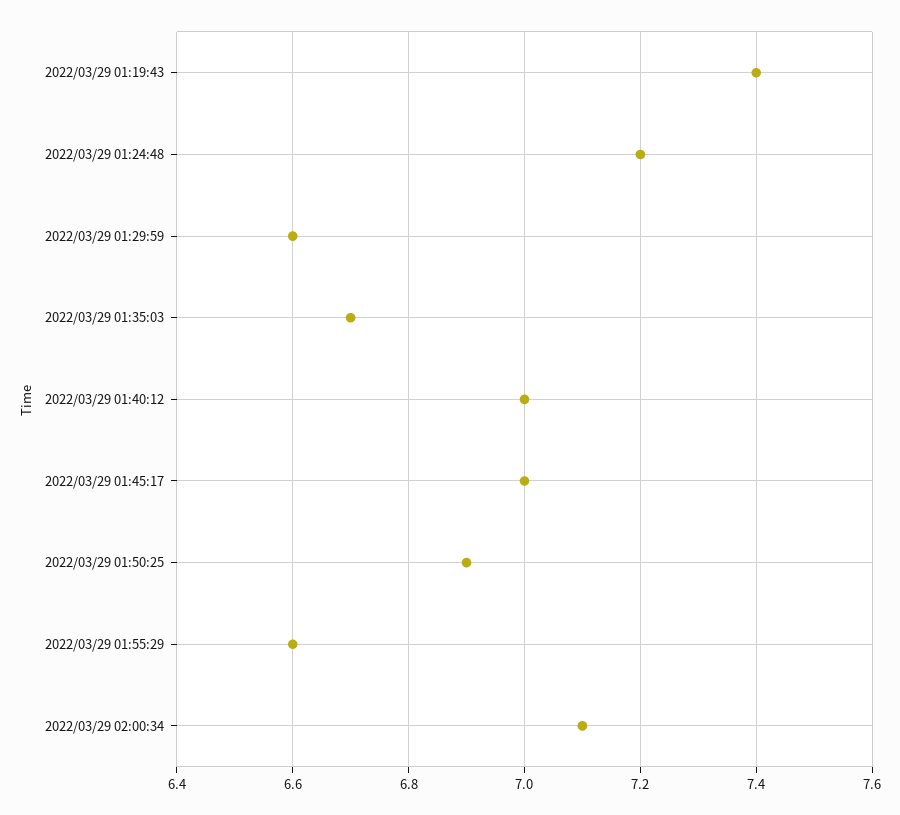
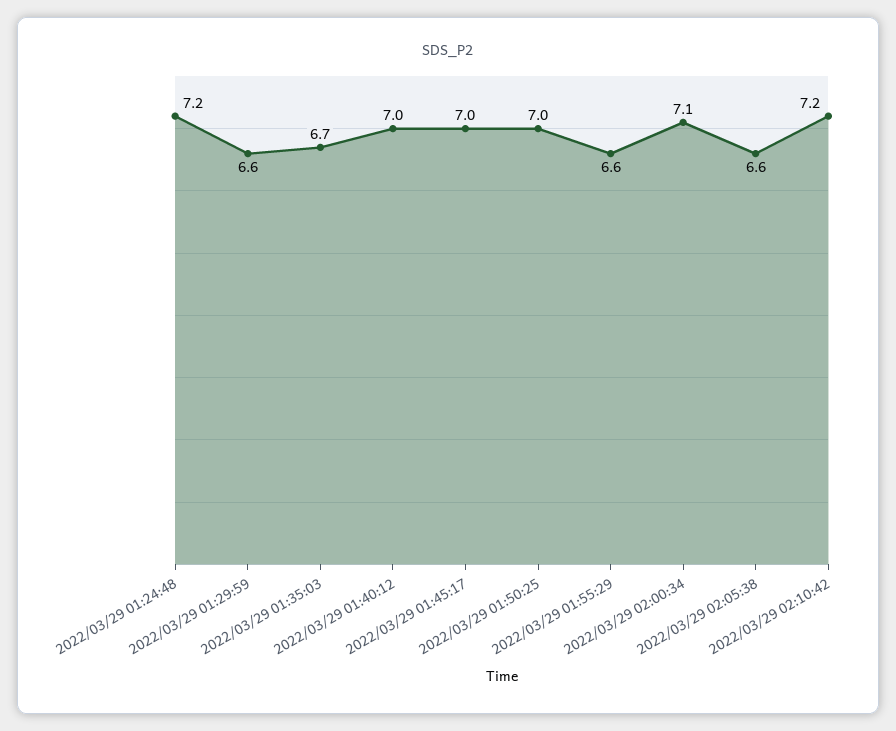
2022/03/29 01:19:43: 7.4 -> none
2022/03/29 01:50:25: 6.9 -> 7
2022/03/29 02:05:38: none -> 6.6
2022/03/29 02:10:42: none -> 7.2

